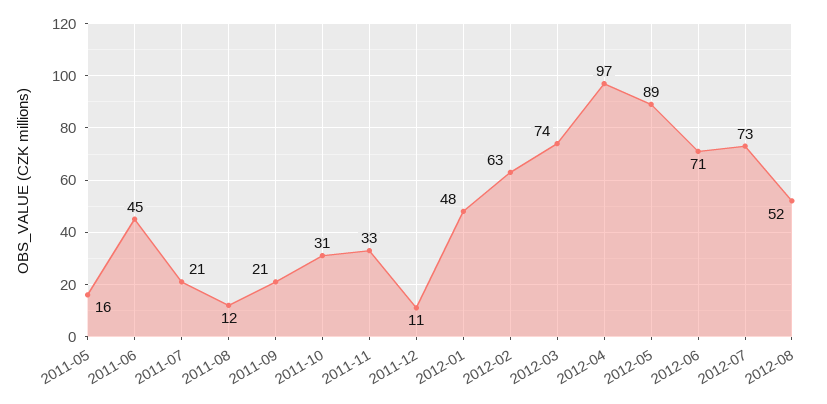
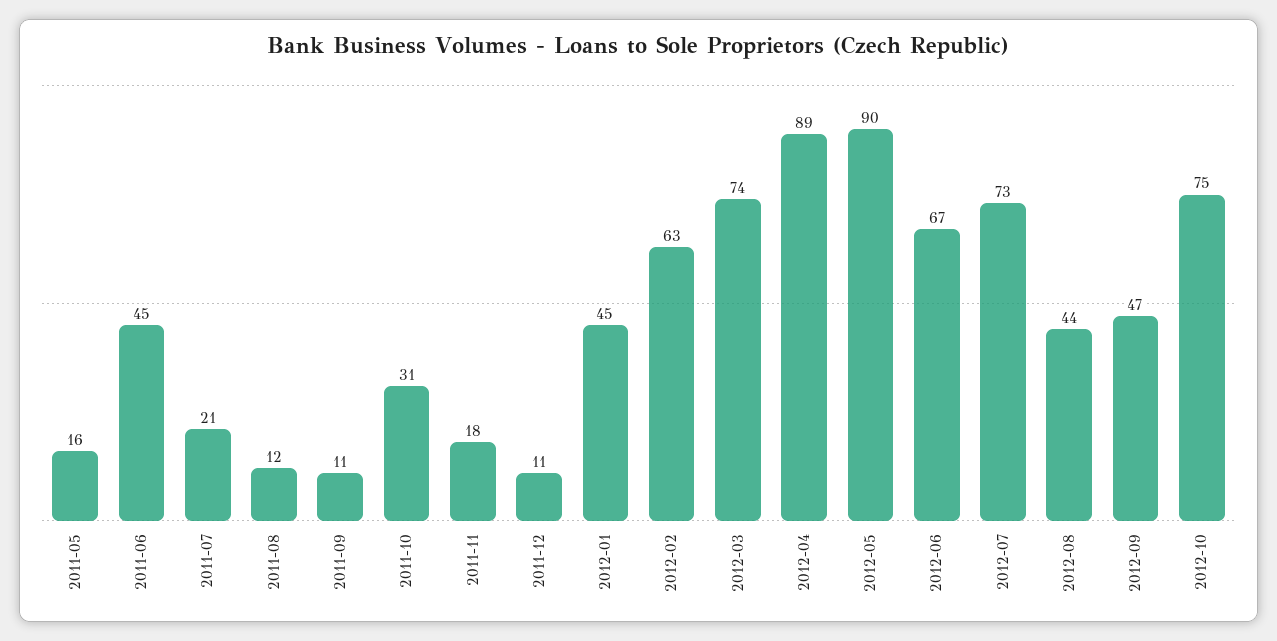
2011-09: 21 -> 11
2011-11: 33 -> 18
2012-01: 48 -> 45
2012-04: 97 -> 89
2012-05: 89 -> 90
2012-06: 71 -> 67
2012-08: 52 -> 44
2012-09: none -> 47
2012-10: none -> 75

